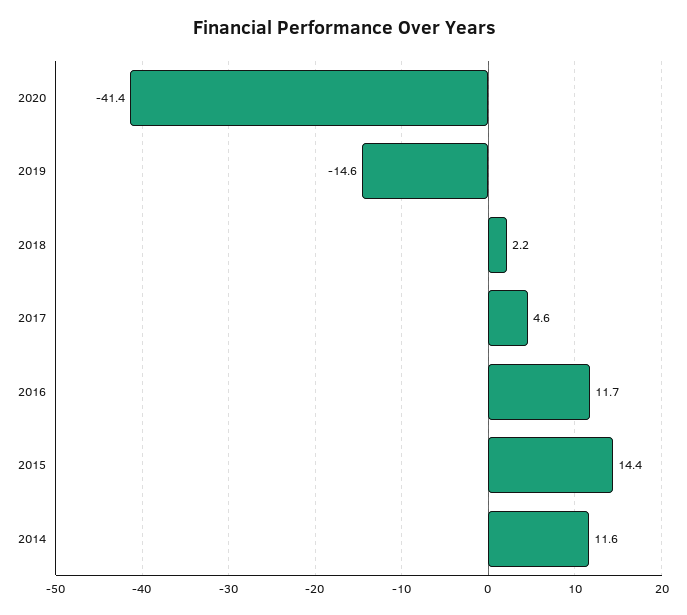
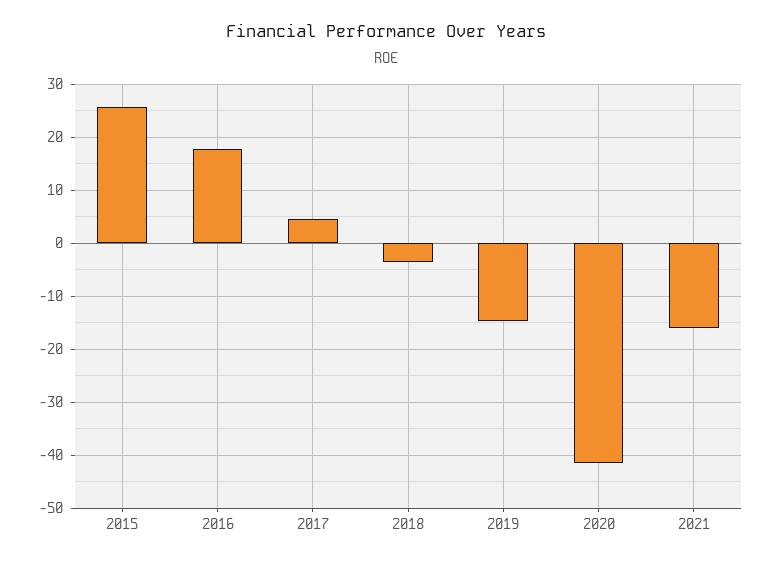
2018: 2.2 -> -4
2016: 11.7 -> 18
2015: 14.4 -> 26
2014: 11.6 -> none
2021: none -> -16

